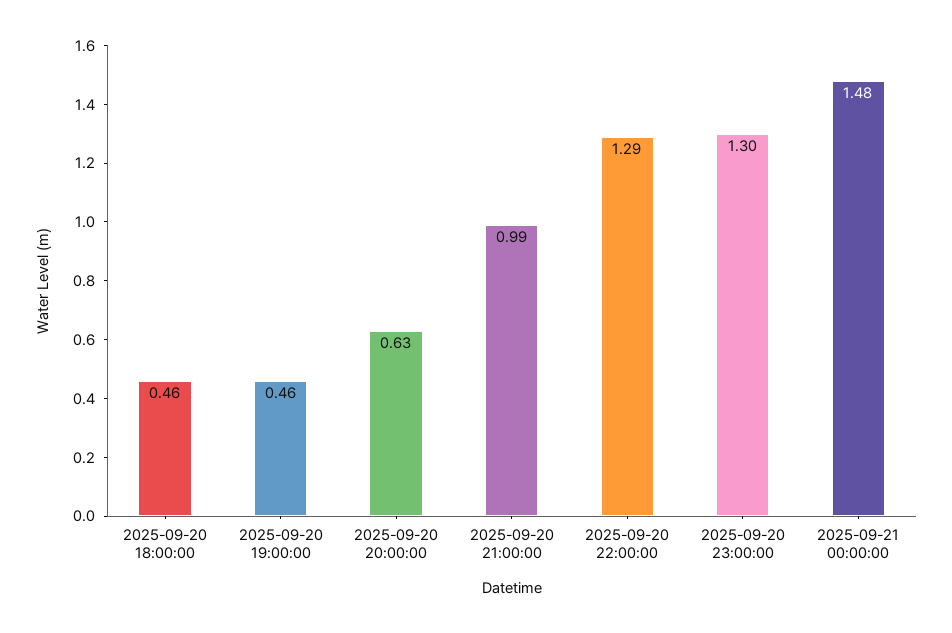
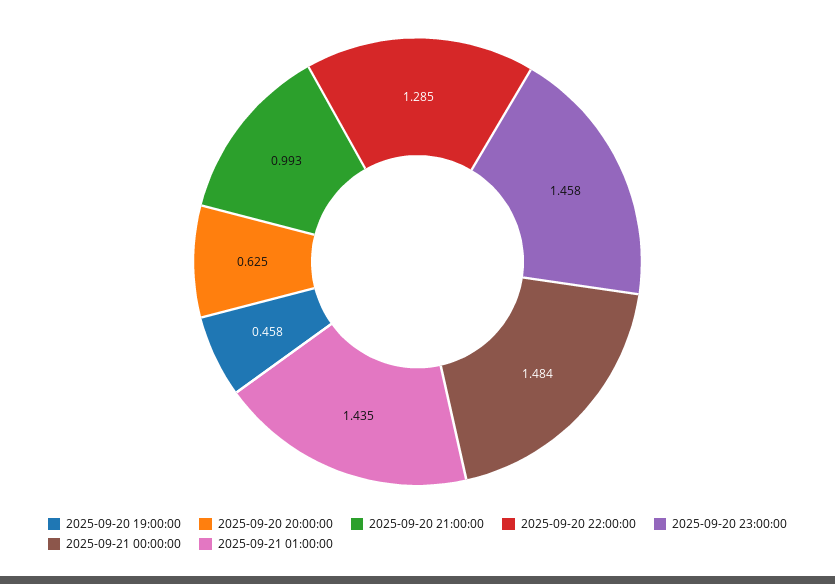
2025-09-20 18:00:00: 0.46 -> none
2025-09-20 23:00:00: 1.3 -> 1.458
2025-09-21 01:00:00: none -> 1.435

